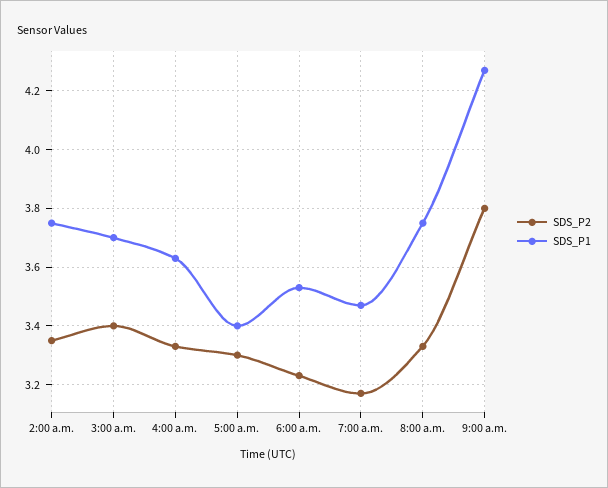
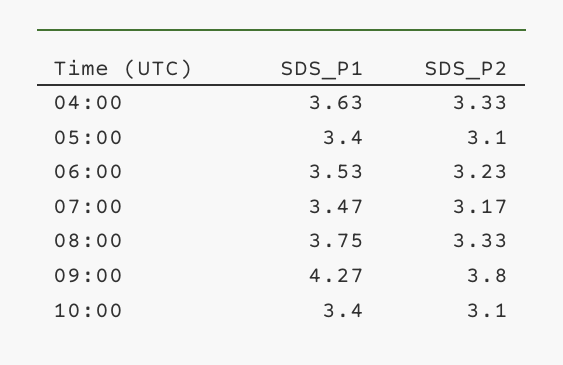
SDS_P2, 2:00 a.m.: 3.35 -> none
SDS_P1, 2:00 a.m.: 3.75 -> none
SDS_P2, 3:00 a.m.: 3.4 -> none
SDS_P1, 3:00 a.m.: 3.7 -> none
SDS_P2, 5:00 a.m.: 3.3 -> 3.1
SDS_P1, 10:00: none -> 3.4
SDS_P2, 10:00: none -> 3.1

